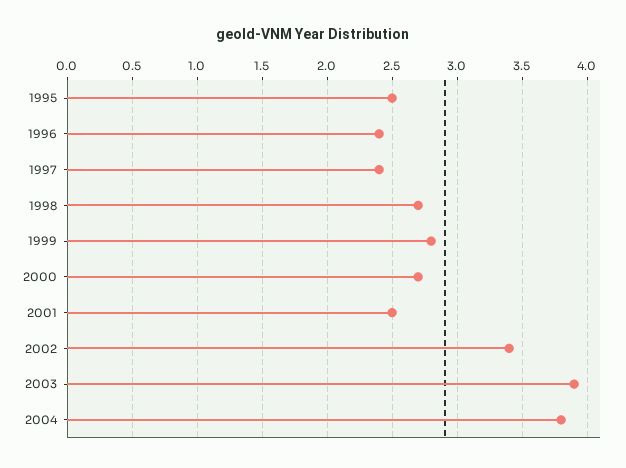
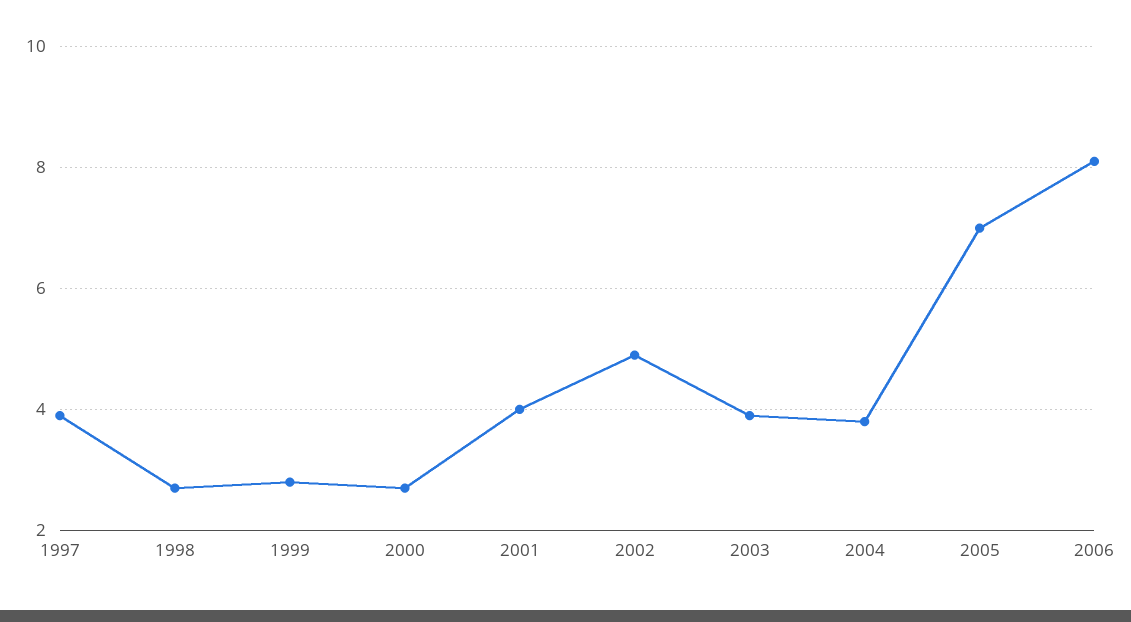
1995: 2.5 -> none
1996: 2.4 -> none
1997: 2.4 -> 4
2001: 2.5 -> 4
2002: 3.4 -> 5
2005: none -> 7
2006: none -> 8

